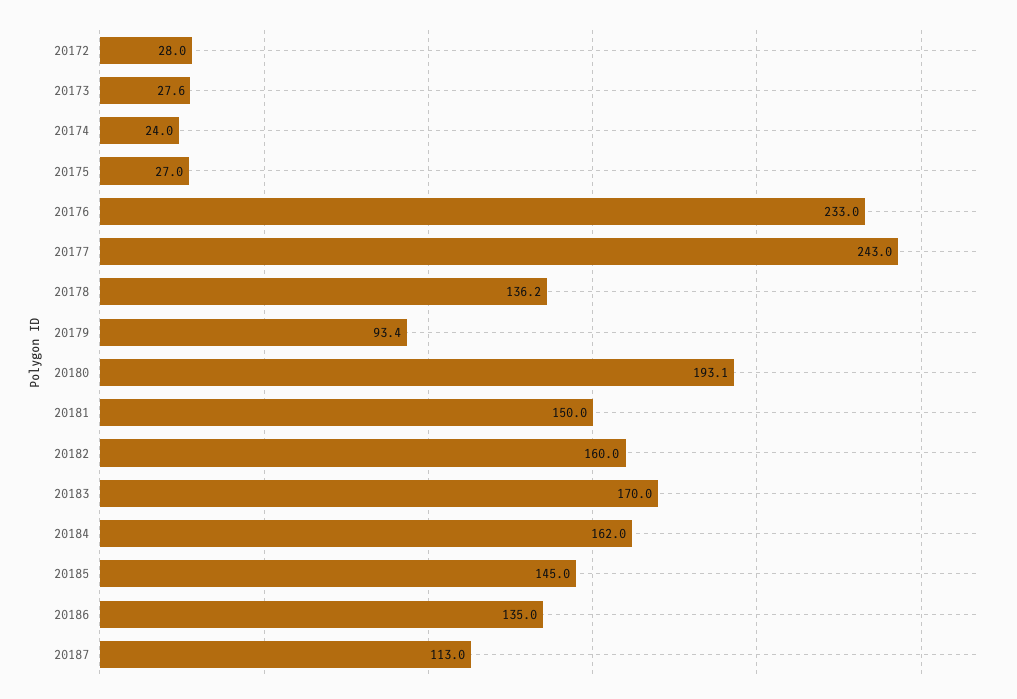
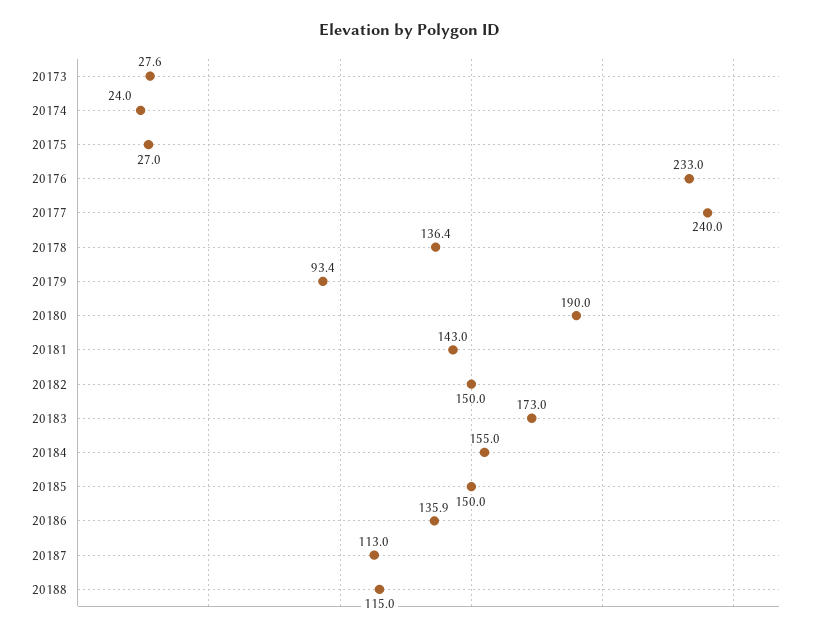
20172: 28 -> none
20177: 243 -> 240
20178: 136.2 -> 136.4
20180: 193.1 -> 190
20181: 150 -> 143
20182: 160 -> 150
20183: 170 -> 173
20184: 162 -> 155
20185: 145 -> 150
20186: 135 -> 135.9
20188: none -> 115

